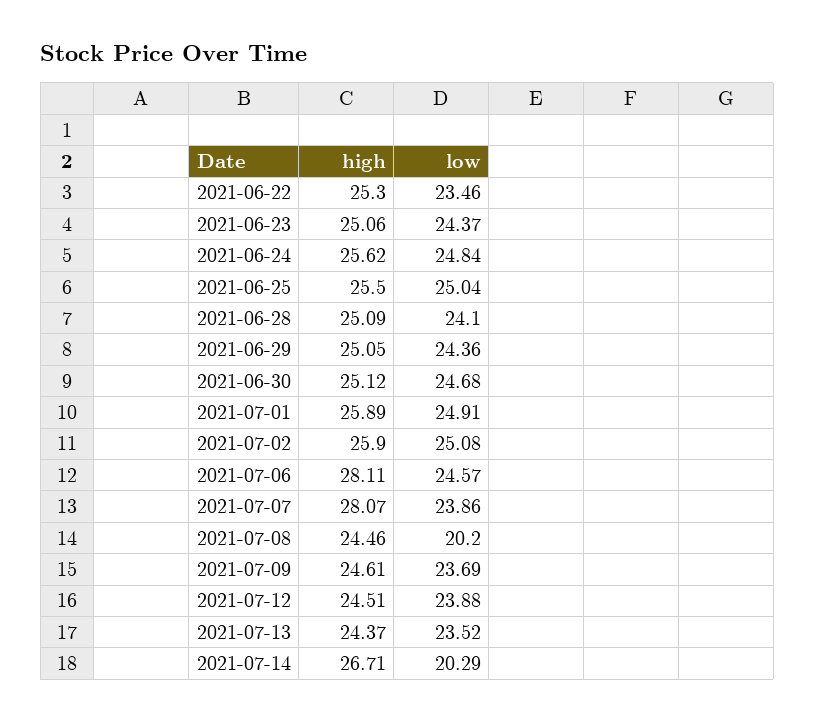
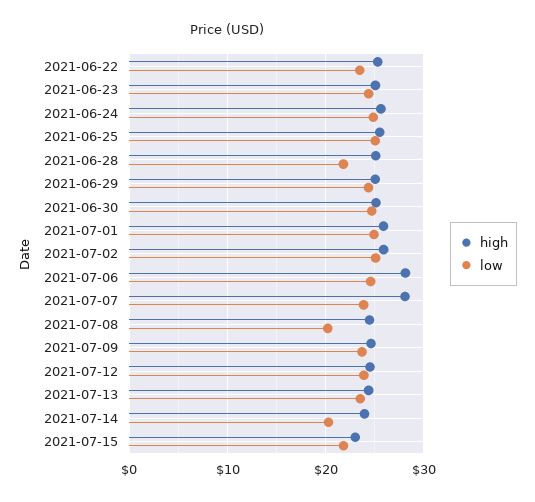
low, 2021-06-28: 24.1 -> 22
high, 2021-07-14: 26.71 -> 24
high, 2021-07-15: none -> 23
low, 2021-07-15: none -> 22

